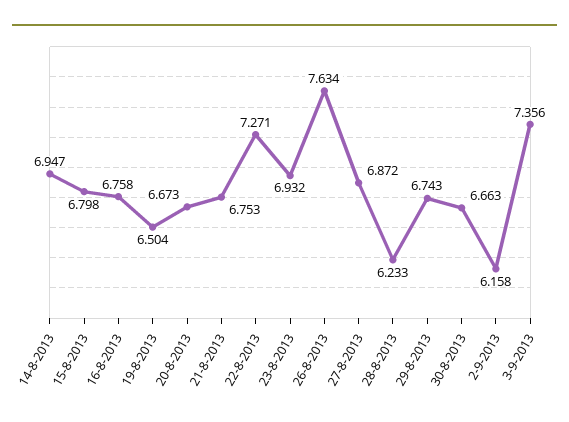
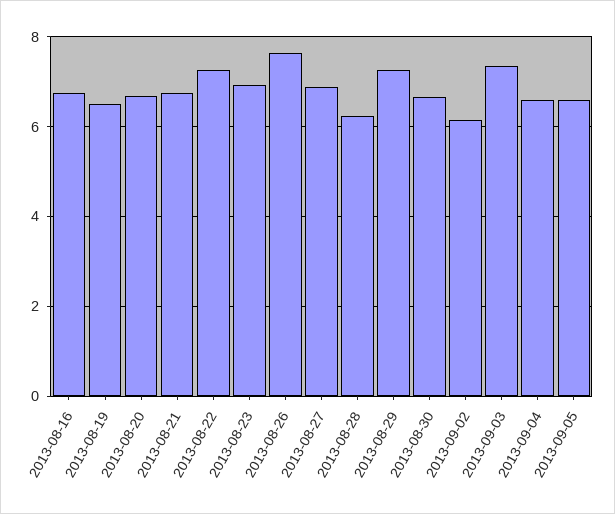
14-8-2013: 6.947 -> none
15-8-2013: 6.798 -> none
29-8-2013: 6.743 -> 7.2
2013-09-04: none -> 6.6
2013-09-05: none -> 6.6

